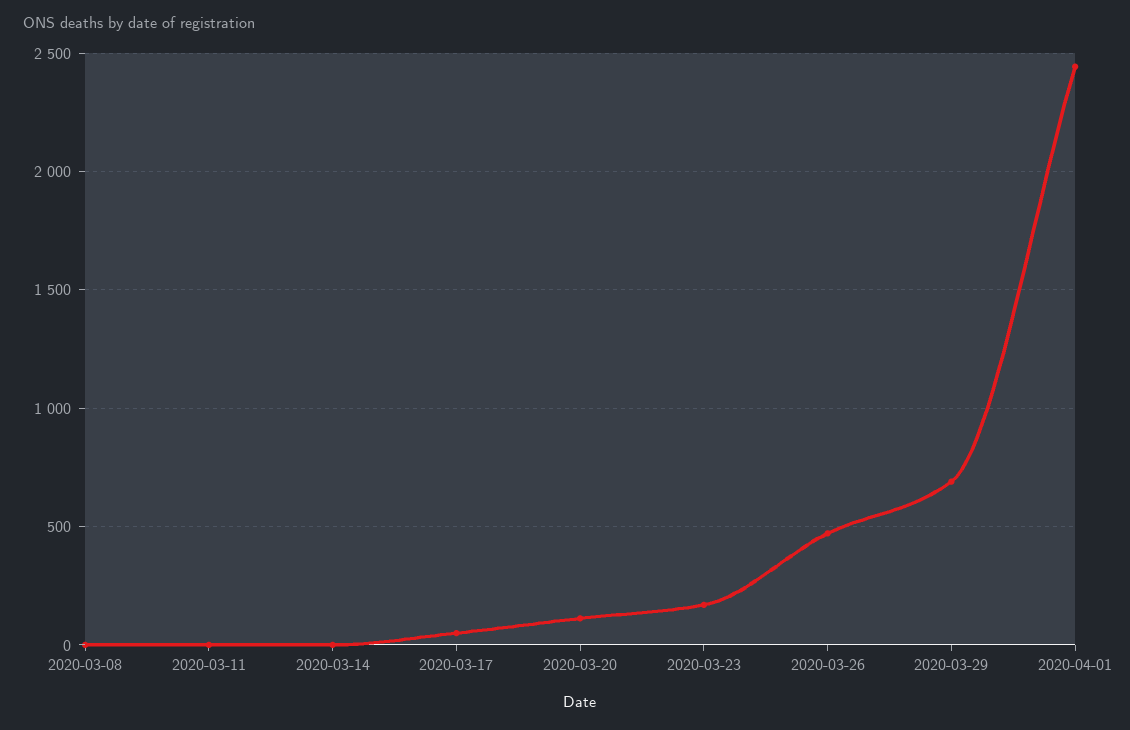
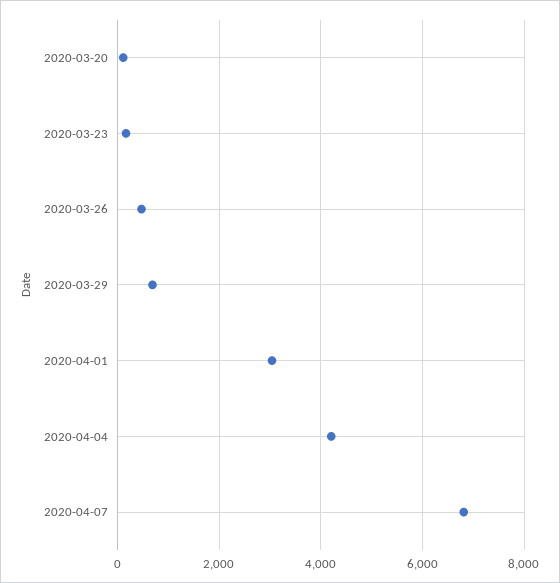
2020-03-08: 0 -> none
2020-03-11: 0 -> none
2020-03-14: 0 -> none
2020-03-17: 50 -> none
2020-04-01: 2450 -> 3000
2020-04-04: none -> 4200
2020-04-07: none -> 6800

